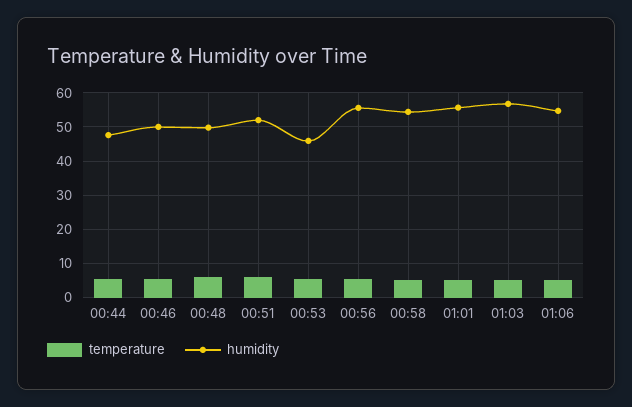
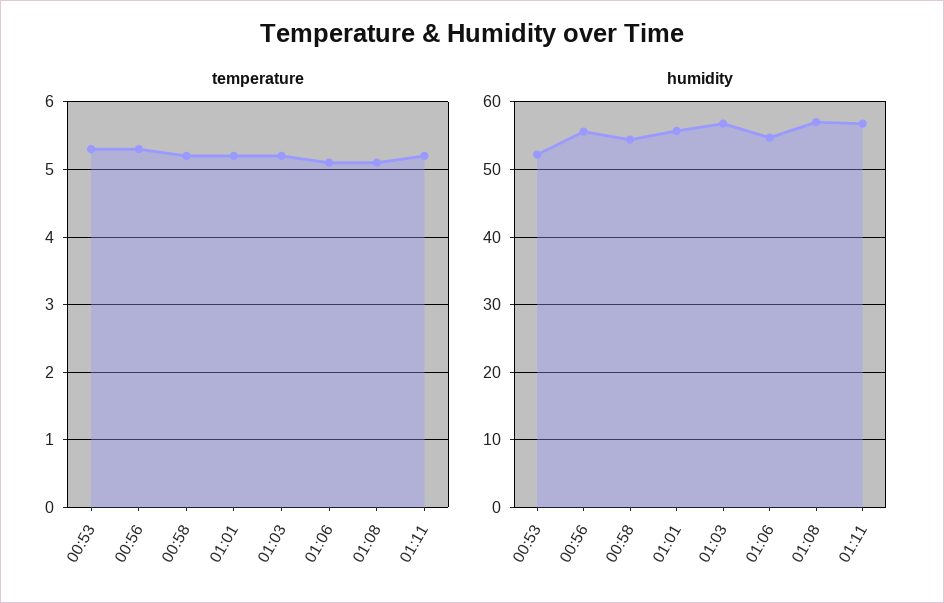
temperature, 00:44: 6 -> none
humidity, 00:44: 48 -> none
temperature, 00:46: 6 -> none
humidity, 00:46: 50 -> none
temperature, 00:48: 6 -> none
humidity, 00:48: 50 -> none
temperature, 00:51: 6 -> none
humidity, 00:51: 52 -> none
humidity, 00:53: 46 -> 52
temperature, 01:08: none -> 5.1
temperature, 01:11: none -> 5.2
humidity, 01:08: none -> 57
humidity, 01:11: none -> 57

